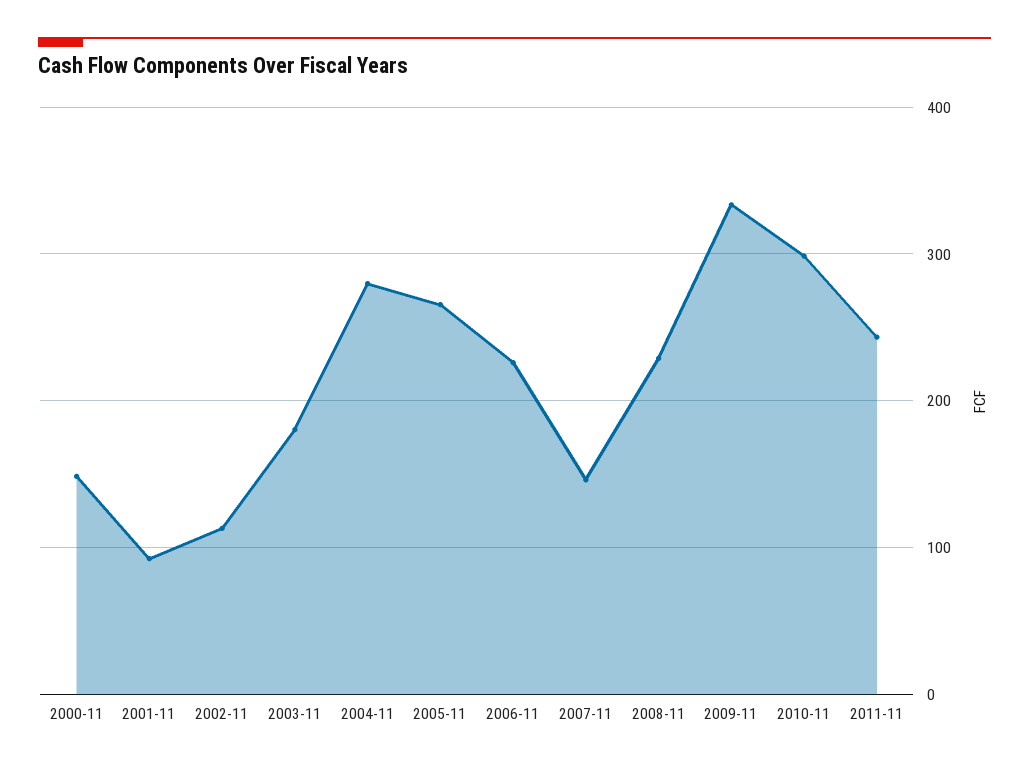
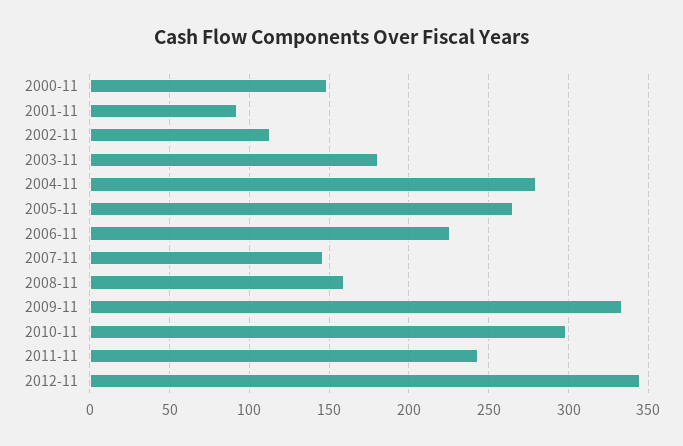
2008-11: 230 -> 160
2012-11: none -> 345

